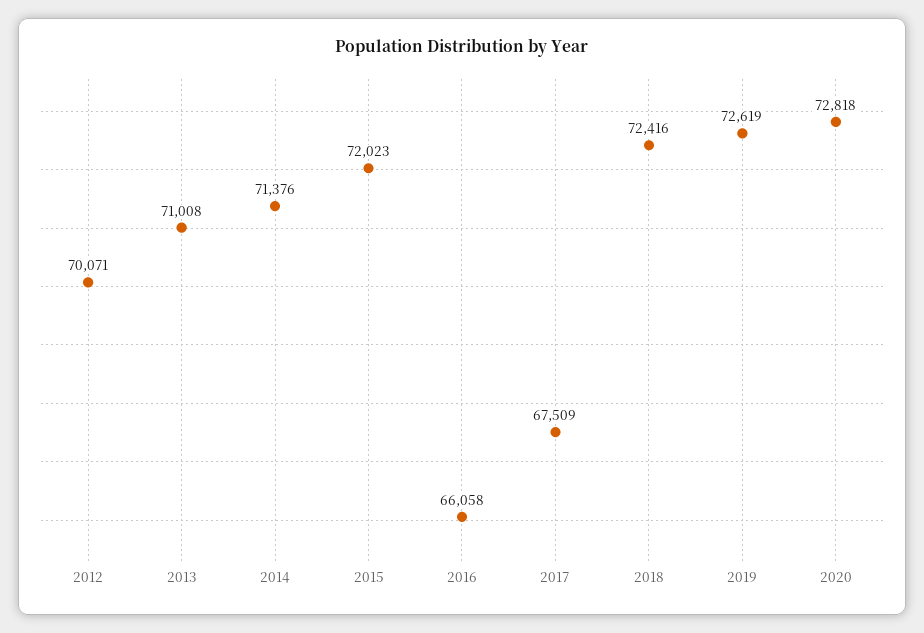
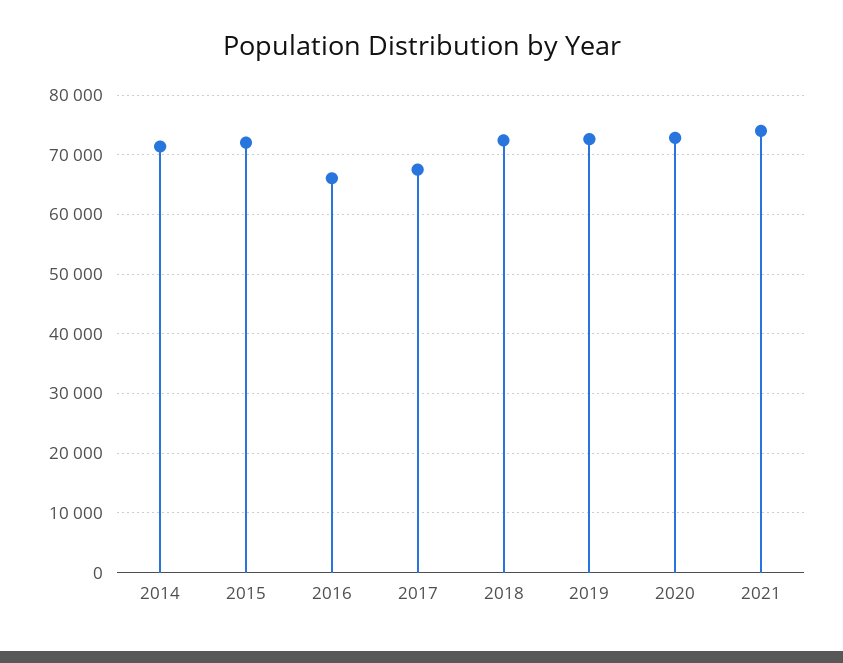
2012: 70071 -> none
2013: 71008 -> none
2021: none -> 74000

